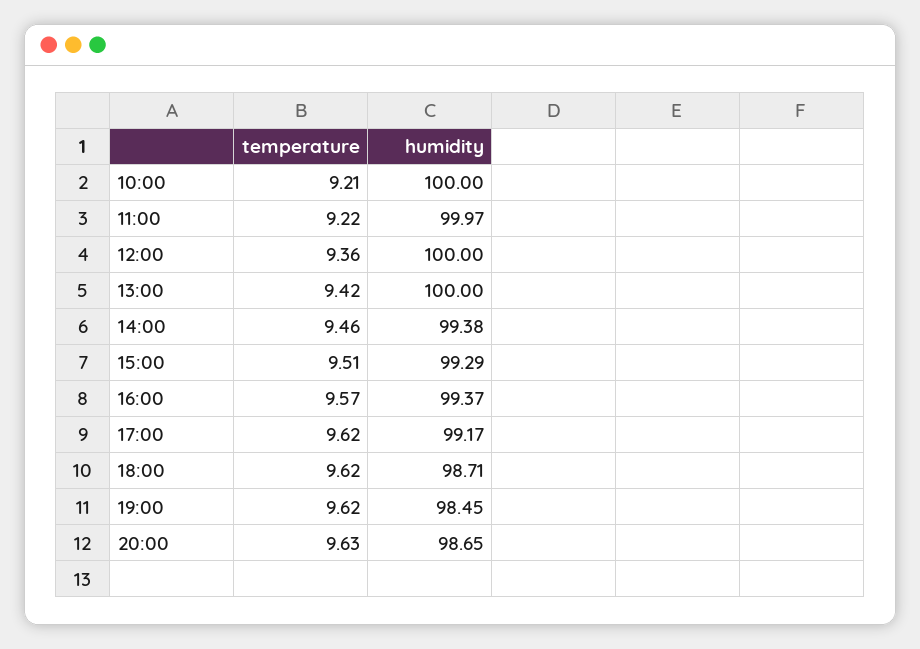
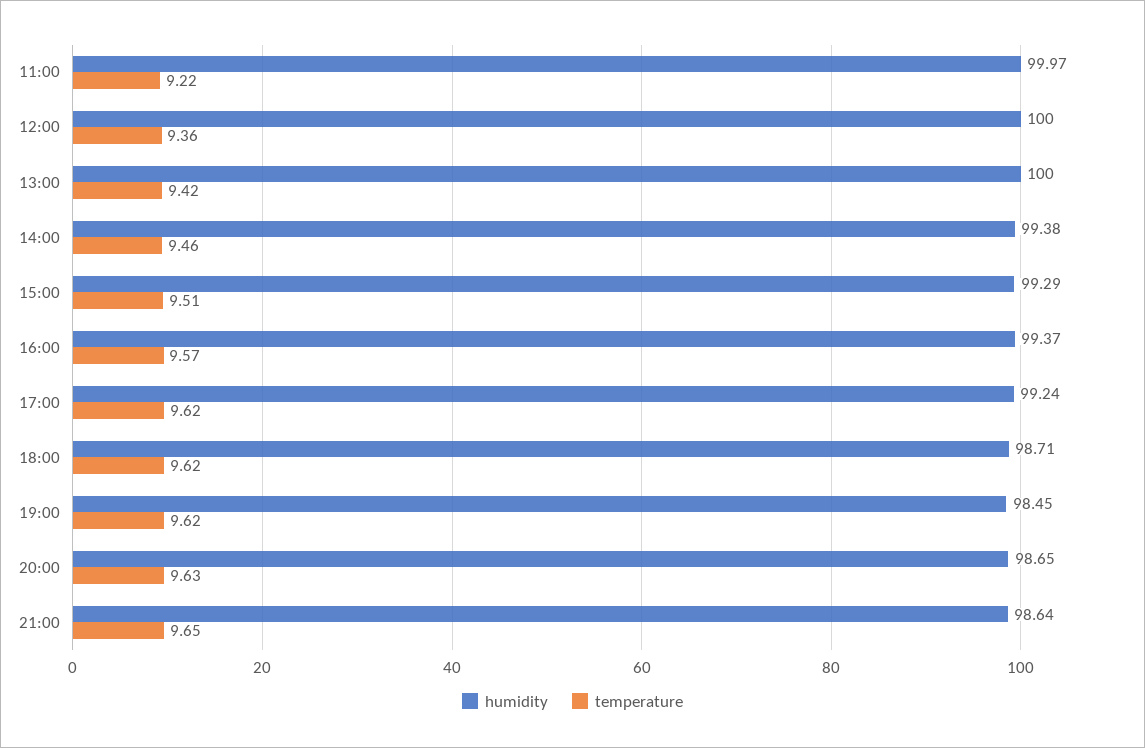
temperature, 10:00: 9.21 -> none
humidity, 10:00: 100 -> none
humidity, 17:00: 99.17 -> 99.24
humidity, 21:00: none -> 98.64
temperature, 21:00: none -> 9.65

